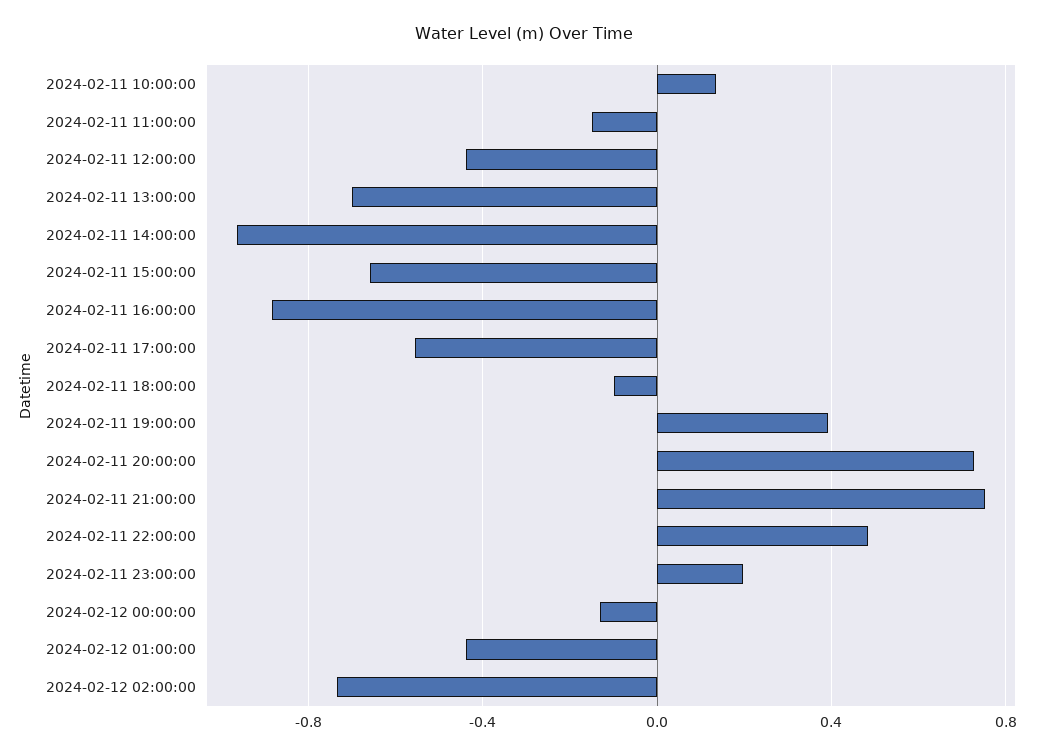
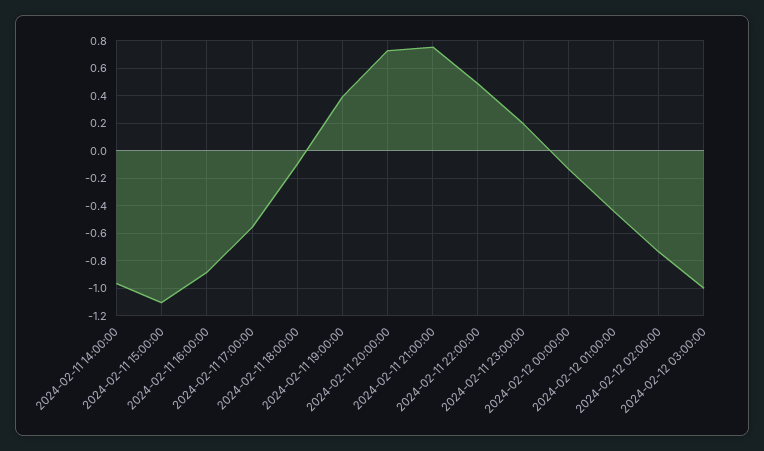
2024-02-11 10:00:00: 0.15 -> none
2024-02-11 11:00:00: -0.15 -> none
2024-02-11 12:00:00: -0.45 -> none
2024-02-11 13:00:00: -0.7 -> none
2024-02-11 15:00:00: -0.65 -> -1.1
2024-02-12 03:00:00: none -> -1

